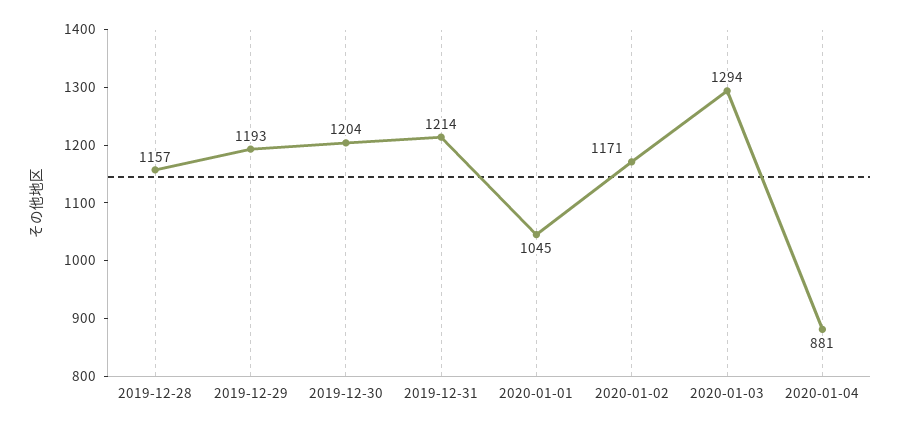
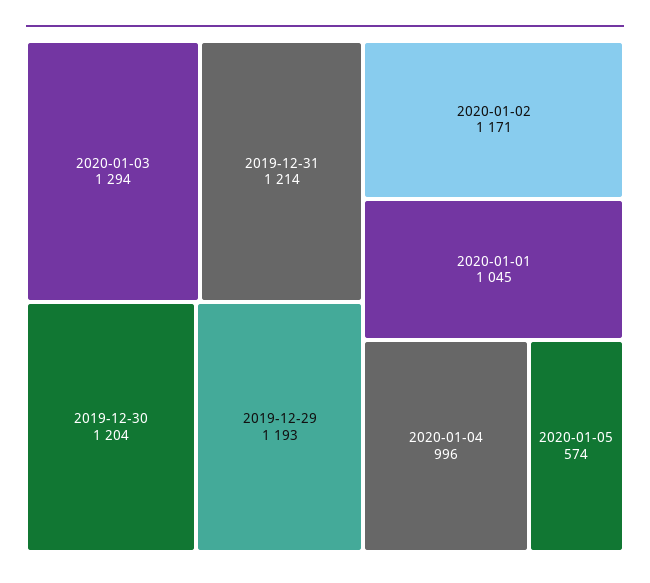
2019-12-28: 1157 -> none
2020-01-04: 881 -> 996
2020-01-05: none -> 574

